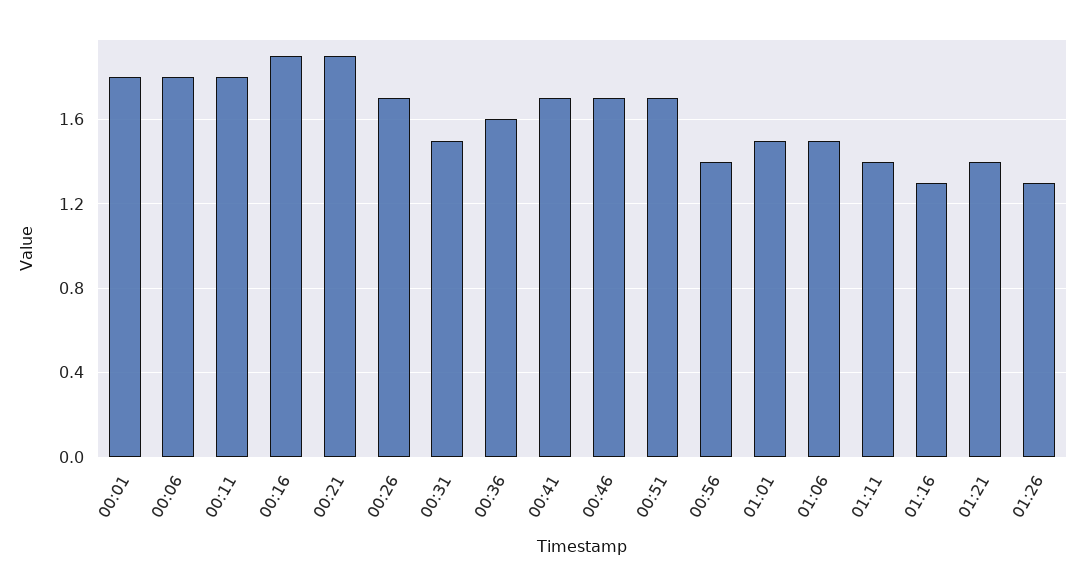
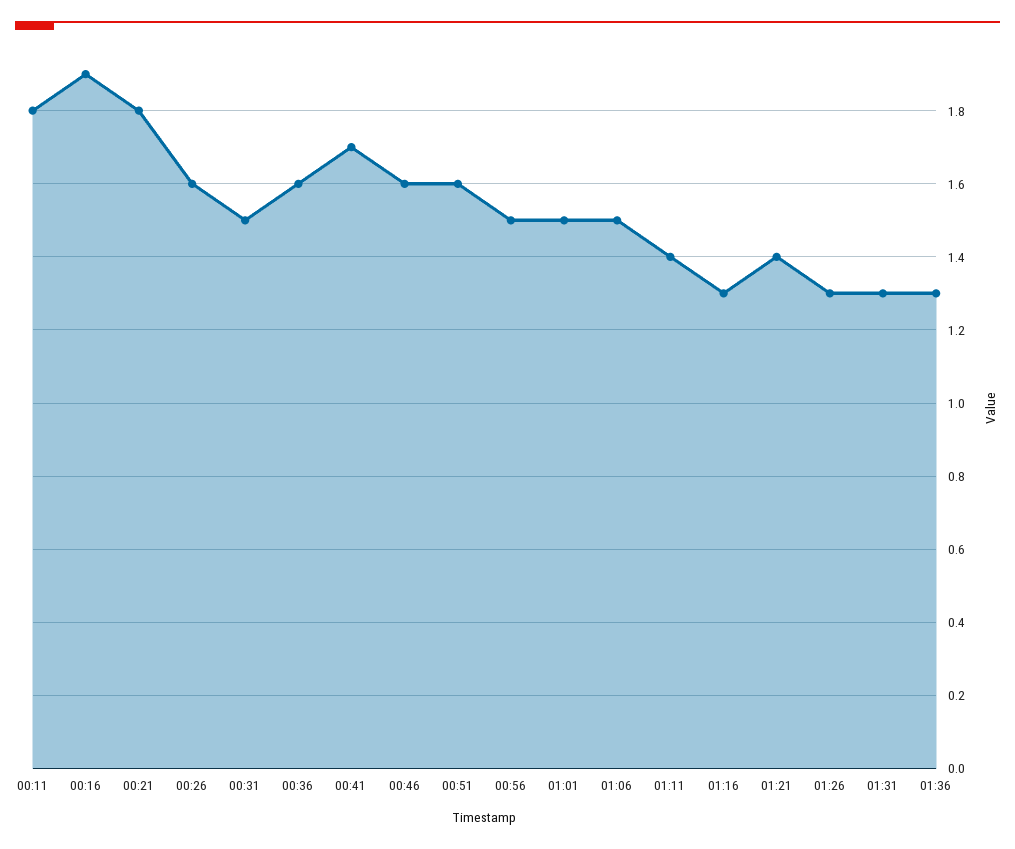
00:01: 1.8 -> none
00:06: 1.8 -> none
00:21: 1.9 -> 1.8
00:26: 1.7 -> 1.6
00:46: 1.7 -> 1.6
00:51: 1.7 -> 1.6
00:56: 1.4 -> 1.5
01:31: none -> 1.3
01:36: none -> 1.3

